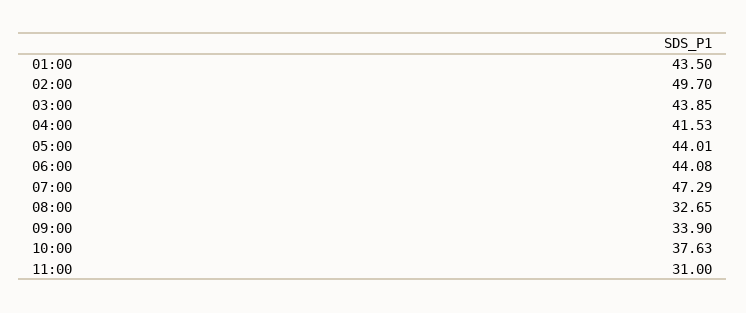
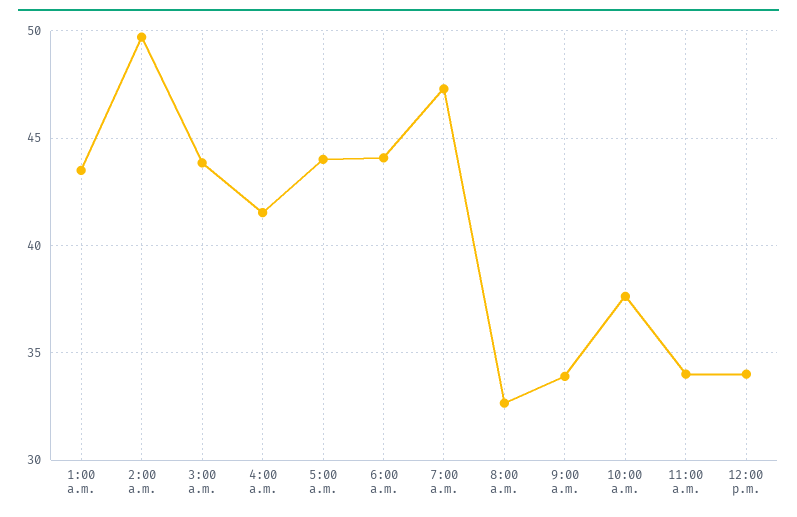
11:00: 31 -> 34
12:00 p.m.: none -> 34

